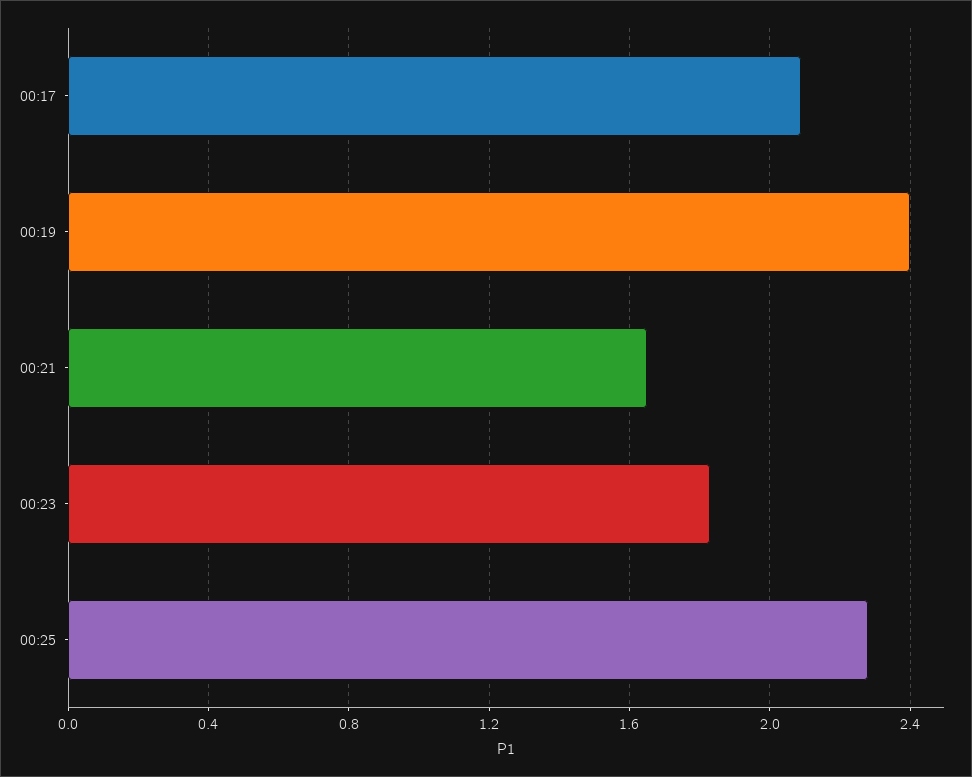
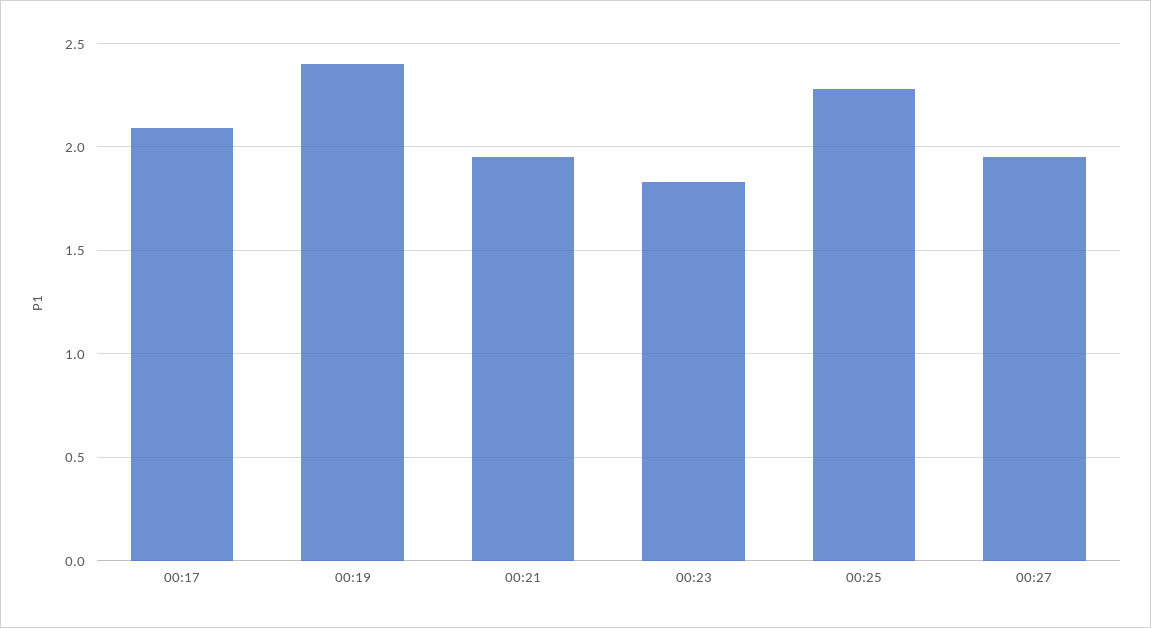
00:21: 1.65 -> 1.95
00:27: none -> 1.95

